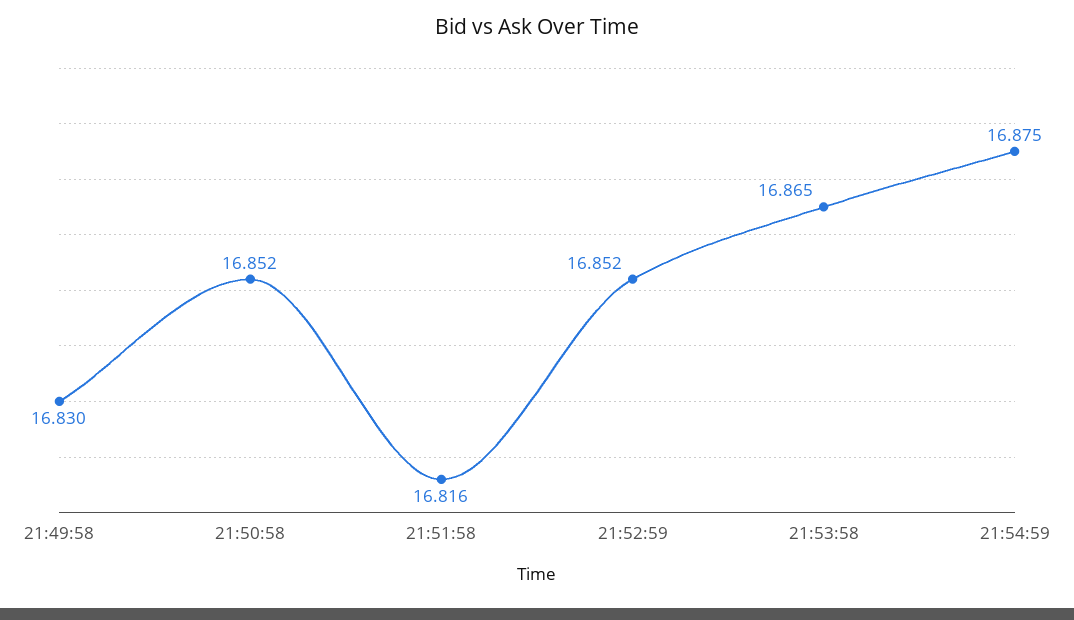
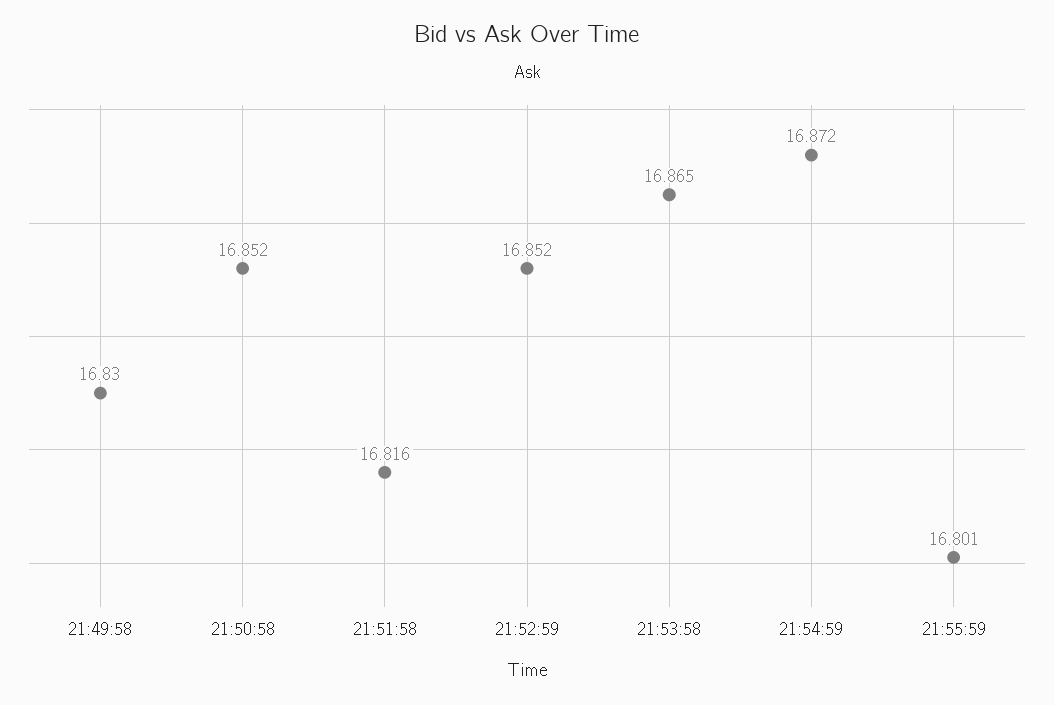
21:54:59: 16.875 -> 16.872
21:55:59: none -> 16.801

